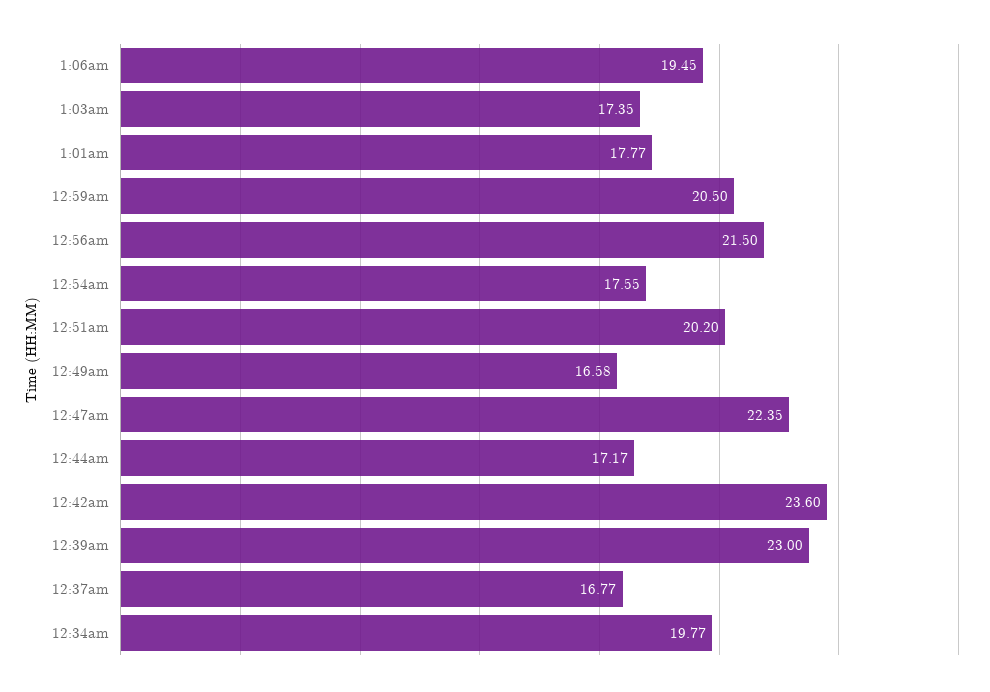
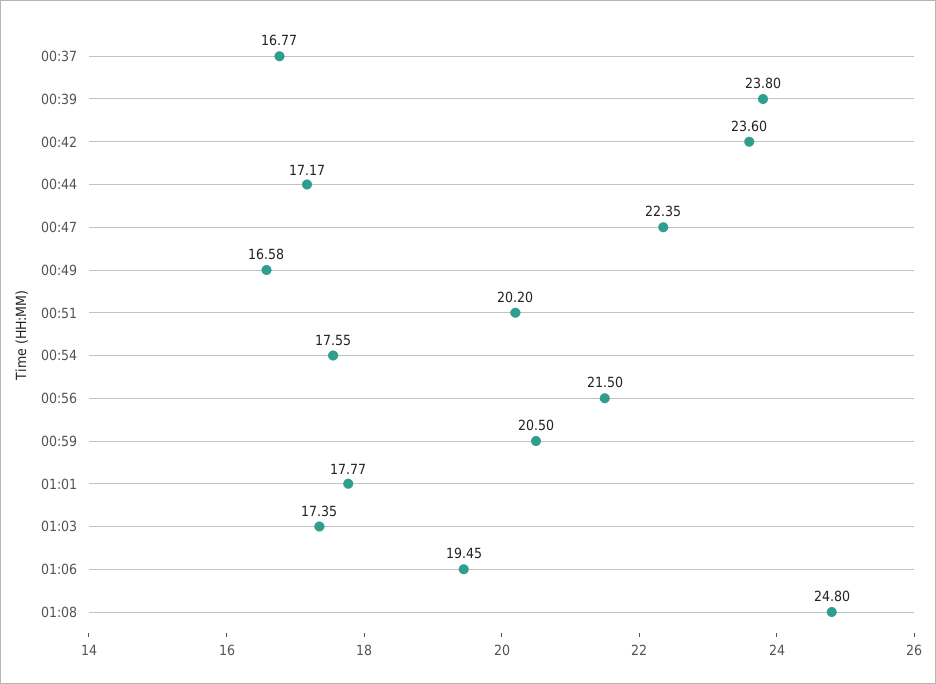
12:39am: 23 -> 23.8
12:34am: 19.77 -> none
01:08: none -> 24.8

